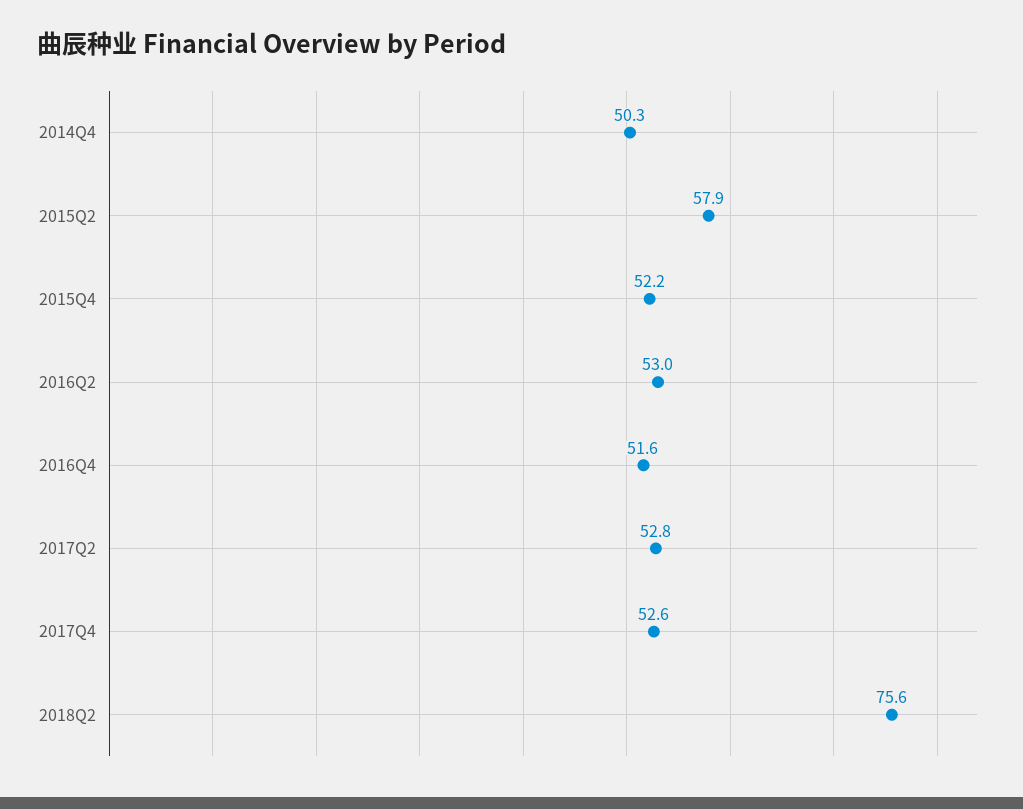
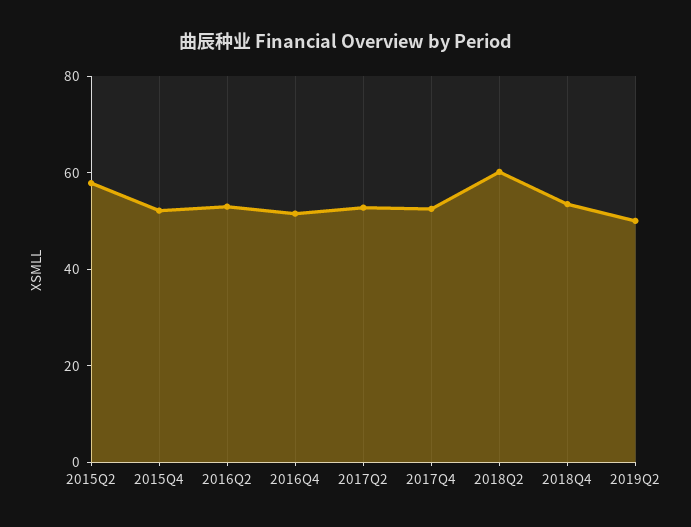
2014Q4: 50.3 -> none
2018Q2: 75.6 -> 60
2018Q4: none -> 55
2019Q2: none -> 50

